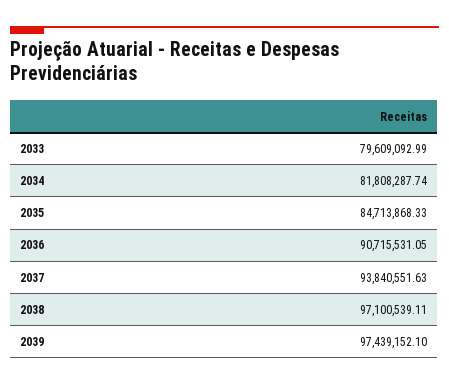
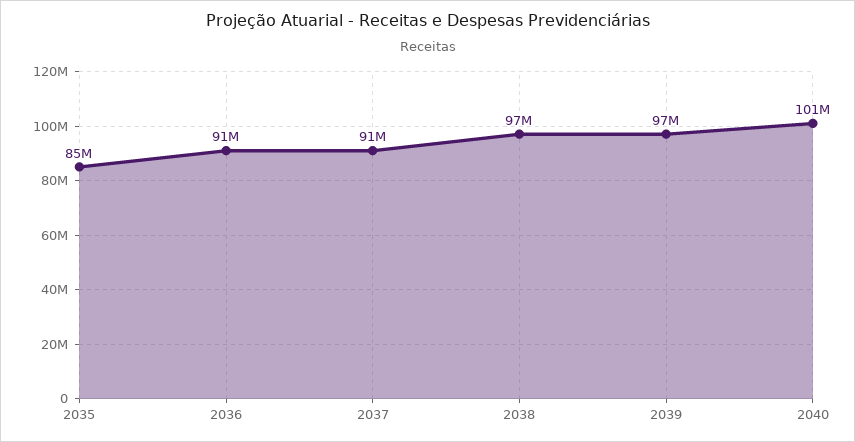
2033: 79609092.99 -> none
2034: 81808287.74 -> none
2037: 93840551.63 -> 91000000
2040: none -> 101000000

